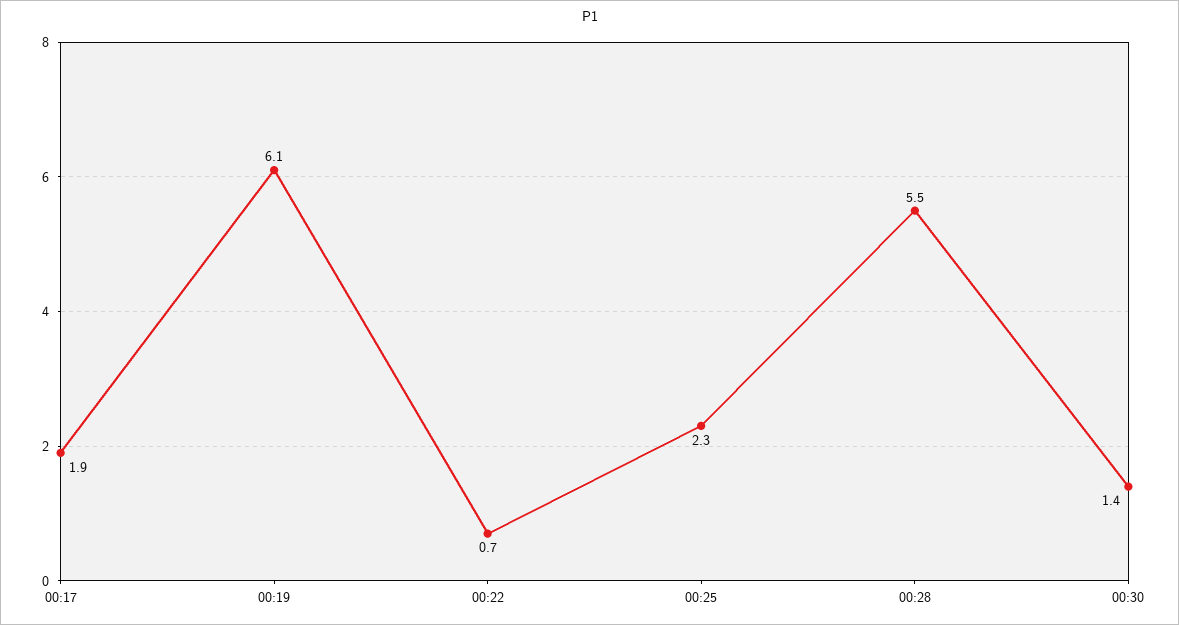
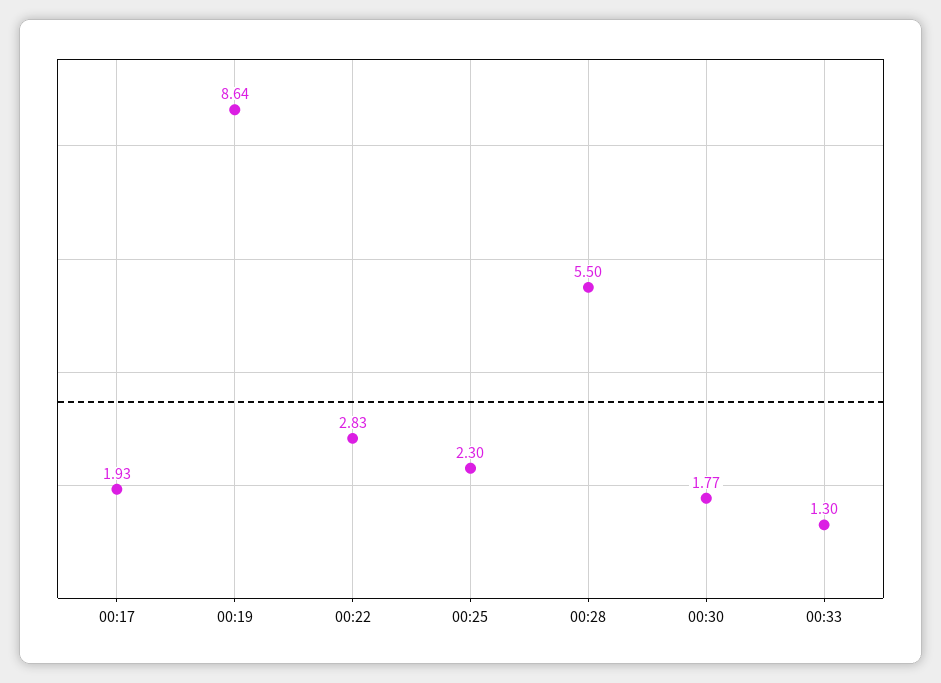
00:19: 6.1 -> 8.64
00:22: 0.7 -> 2.83
00:30: 1.4 -> 1.77
00:33: none -> 1.3

